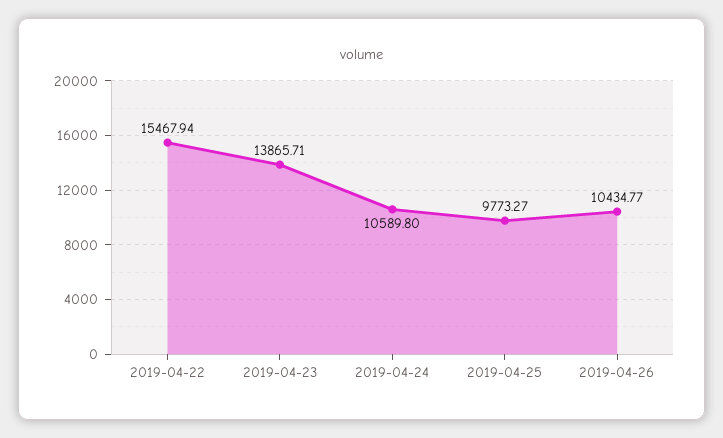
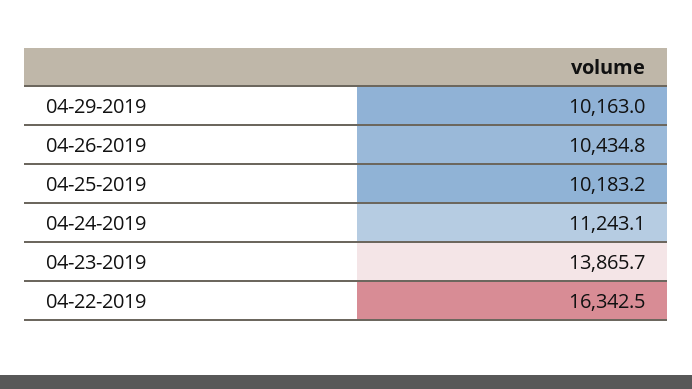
2019-04-22: 15467.94 -> 16342.5
2019-04-24: 10589.8 -> 11243.1
2019-04-25: 9773.27 -> 10183.2
04-29-2019: none -> 10163

